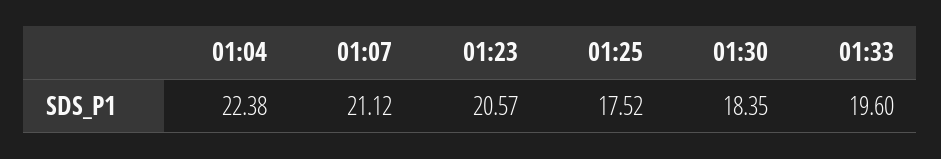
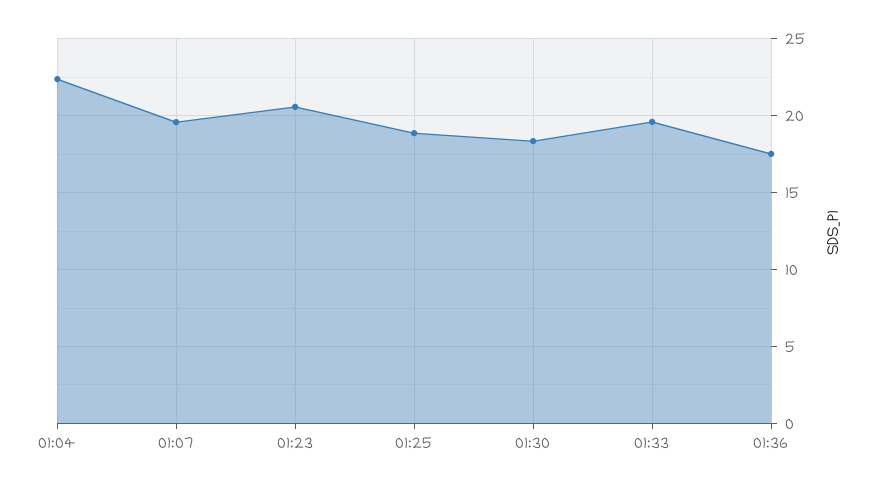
01:07: 21.12 -> 19.5
01:25: 17.52 -> 19
01:36: none -> 17.5

